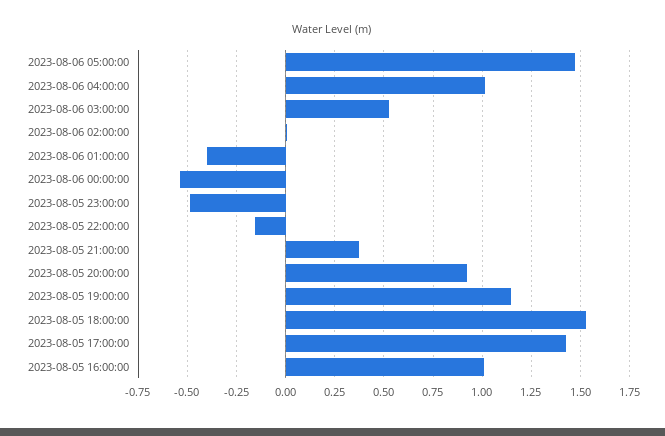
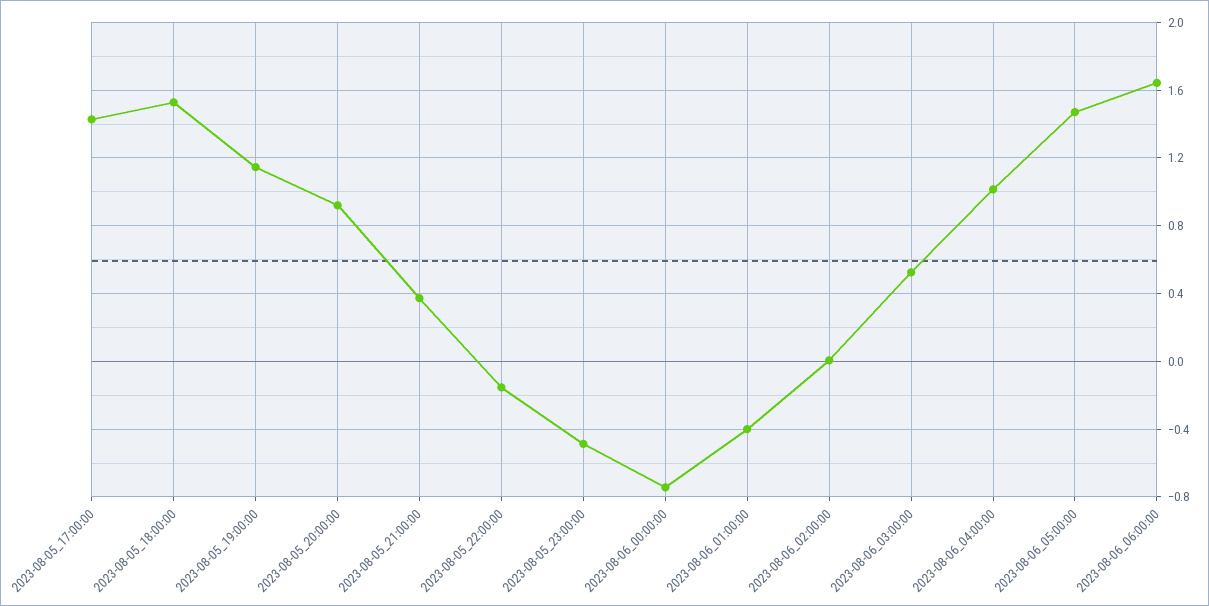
2023-08-06 00:00:00: -0.55 -> -0.75
2023-08-05 16:00:00: 1 -> none
2023-08-06_06:00:00: none -> 1.65

